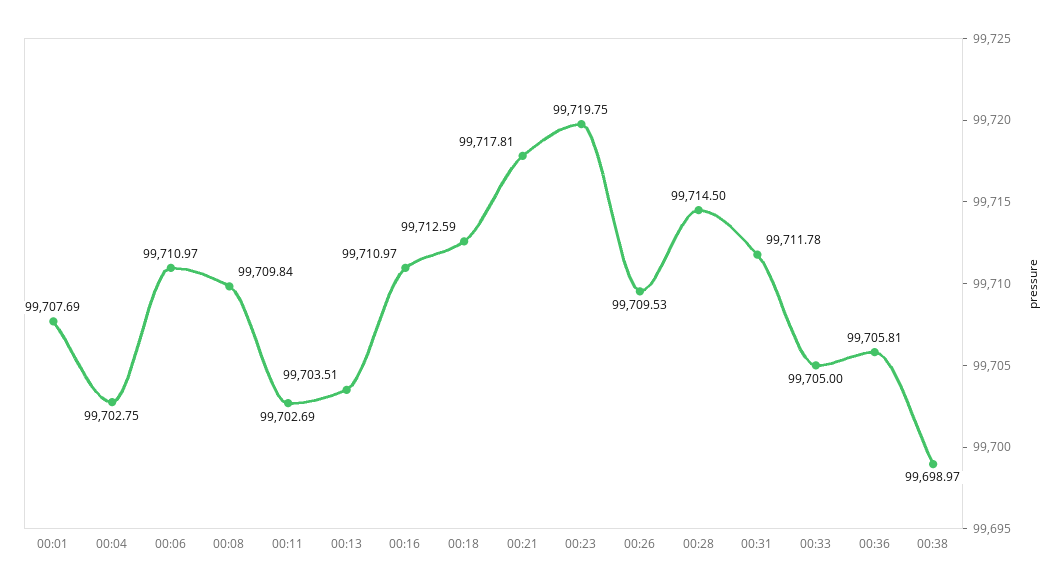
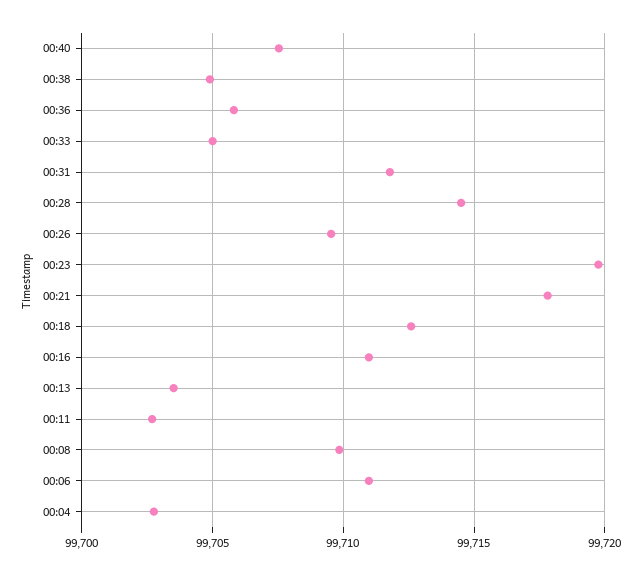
00:01: 99707.69 -> none
00:38: 99698.97 -> 99705
00:40: none -> 99707.5

